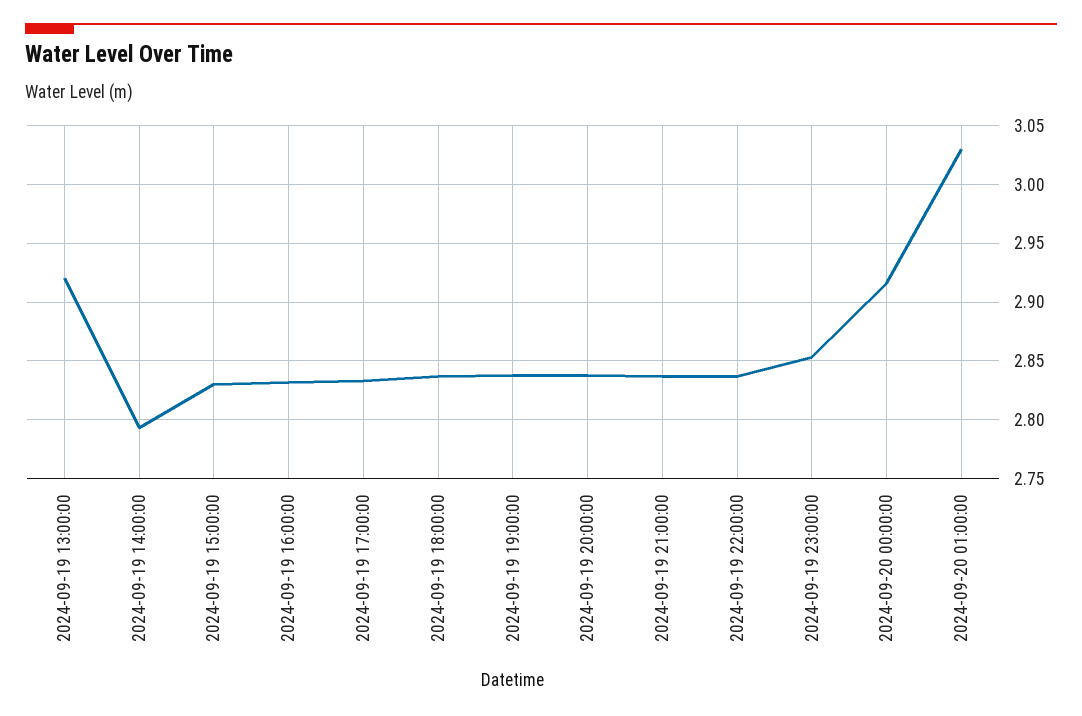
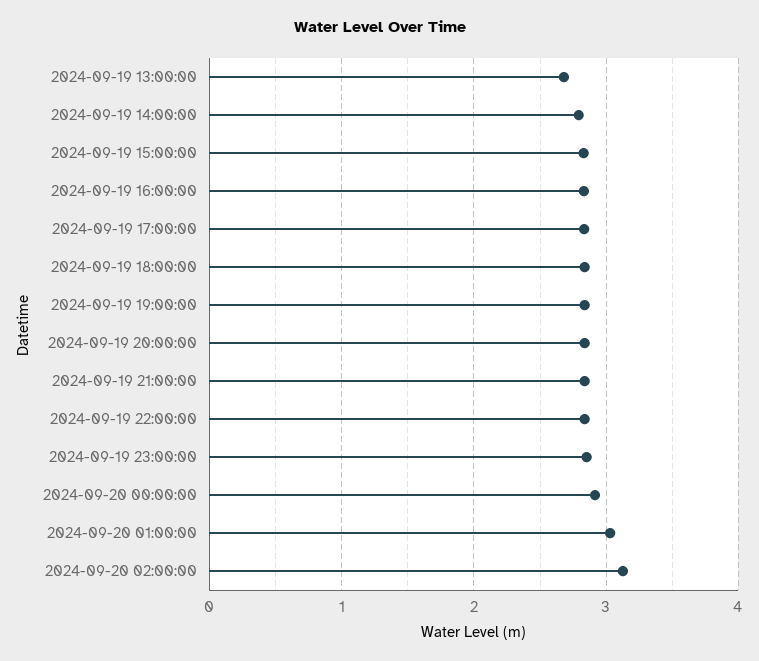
2024-09-19 13:00:00: 2.92 -> 2.7
2024-09-20 02:00:00: none -> 3.1

